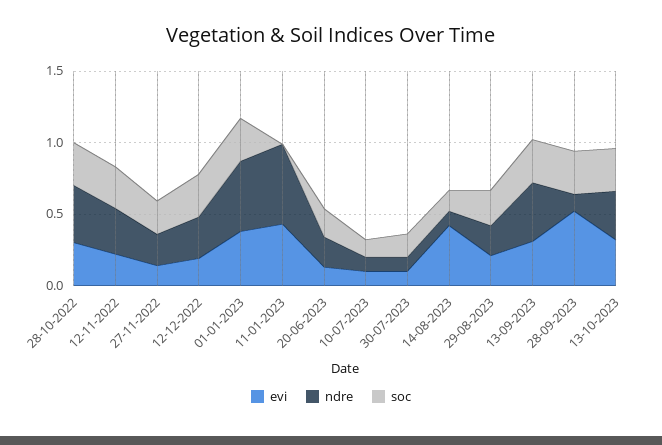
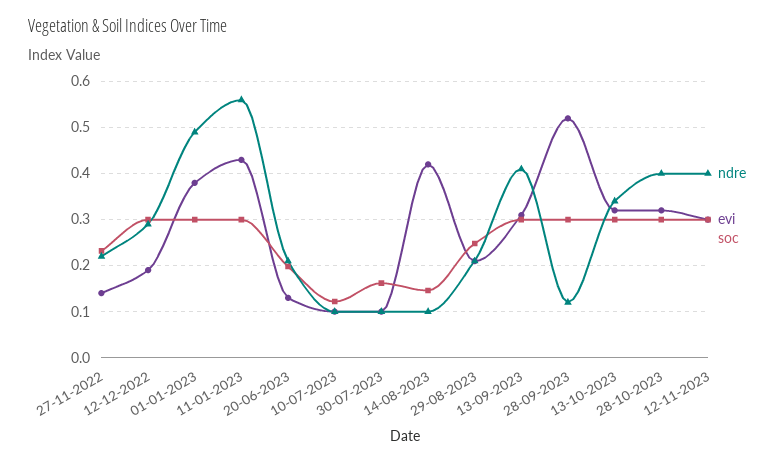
evi, 28-10-2022: 0.3 -> none
ndre, 28-10-2022: 0.4 -> none
soc, 28-10-2022: 0.3 -> none
evi, 12-11-2022: 0.2 -> none
ndre, 12-11-2022: 0.3 -> none
soc, 12-11-2022: 0.3 -> none
soc, 11-01-2023: 0 -> 0.3
ndre, 28-10-2023: none -> 0.4
evi, 28-10-2023: none -> 0.32
soc, 28-10-2023: none -> 0.3
ndre, 12-11-2023: none -> 0.4
evi, 12-11-2023: none -> 0.3
soc, 12-11-2023: none -> 0.3

